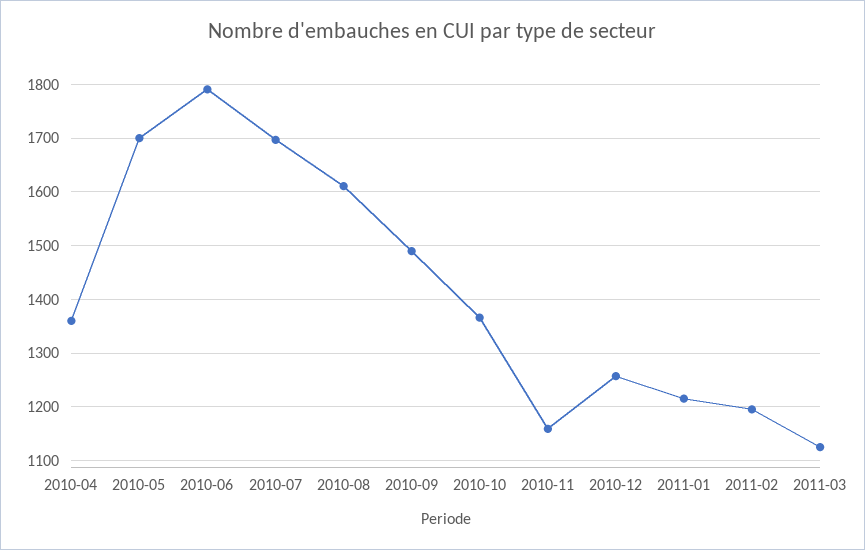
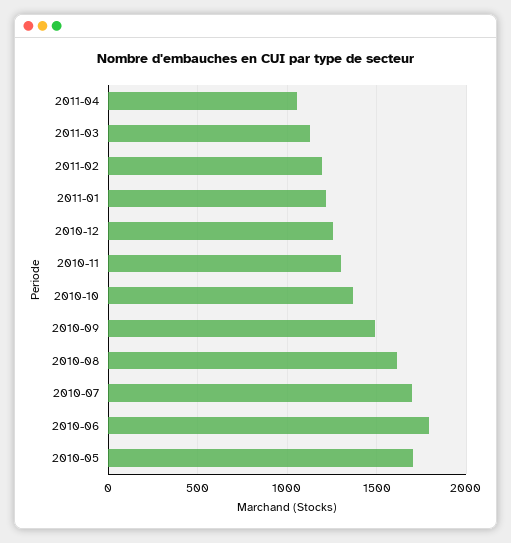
2010-04: 1360 -> none
2010-11: 1160 -> 1300
2011-04: none -> 1050

